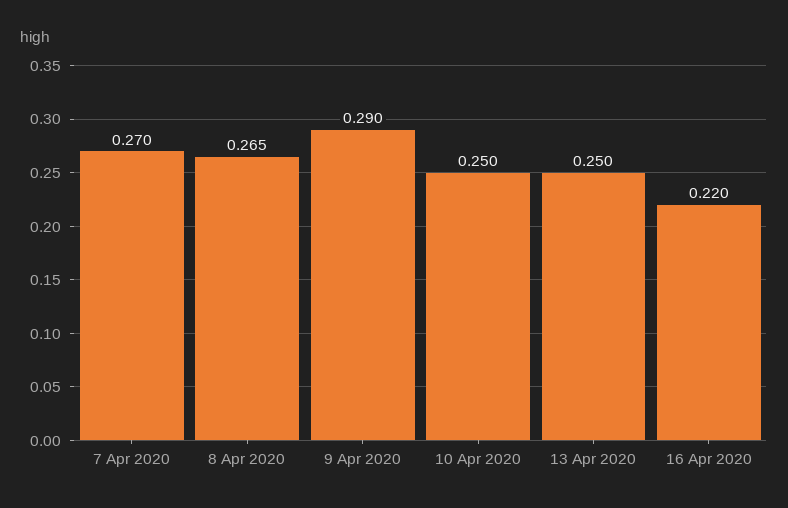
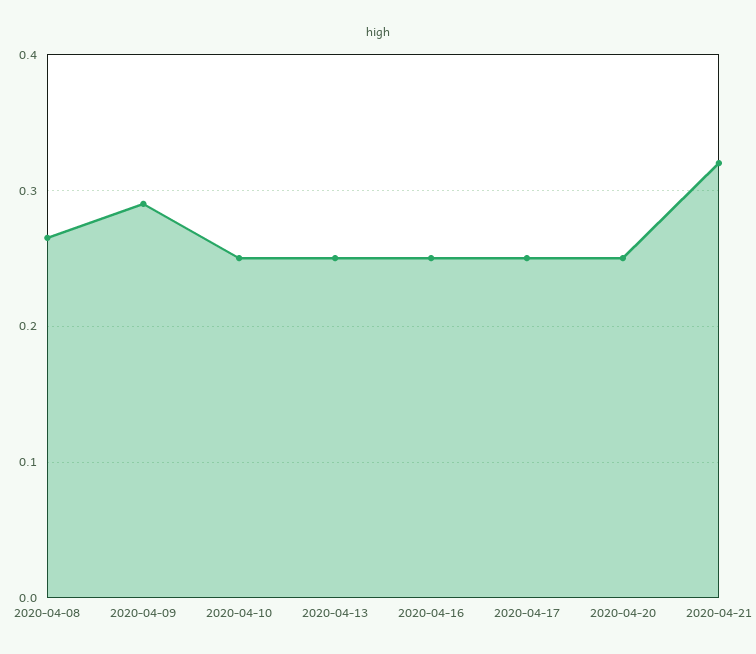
7 Apr 2020: 0.27 -> none
16 Apr 2020: 0.22 -> 0.25
2020-04-17: none -> 0.25
2020-04-20: none -> 0.25
2020-04-21: none -> 0.32

